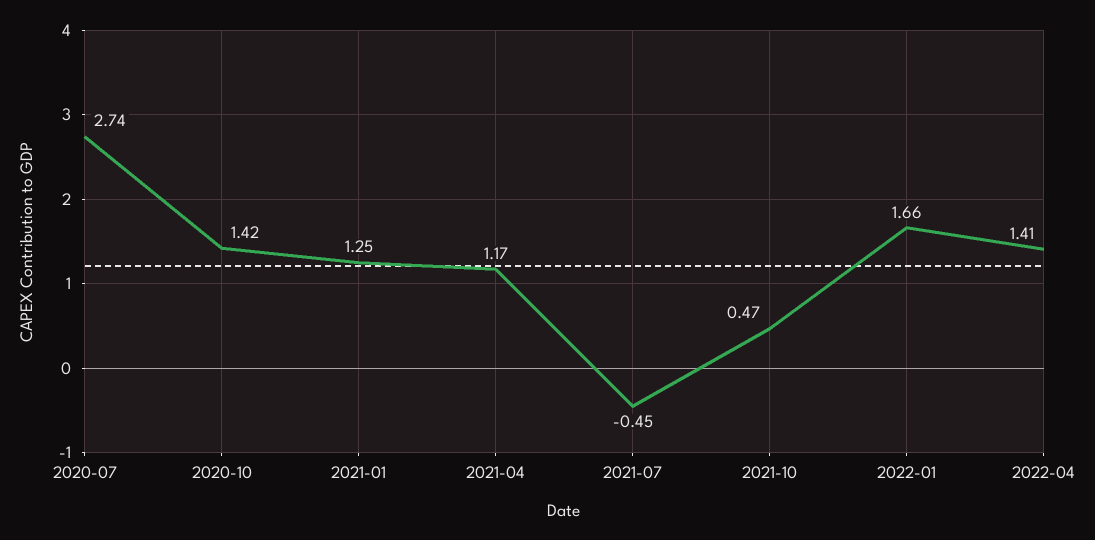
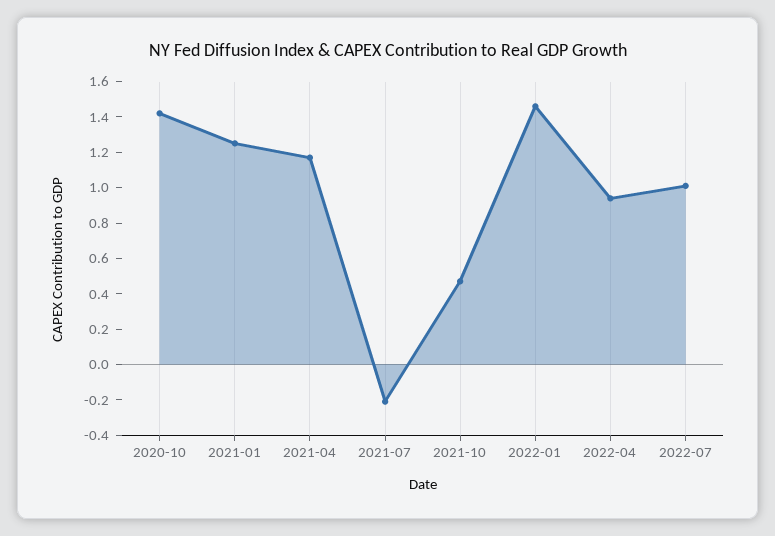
2020-07: 2.74 -> none
2021-07: -0.45 -> -0.2
2022-01: 1.66 -> 1.45
2022-04: 1.41 -> 0.95
2022-07: none -> 1

